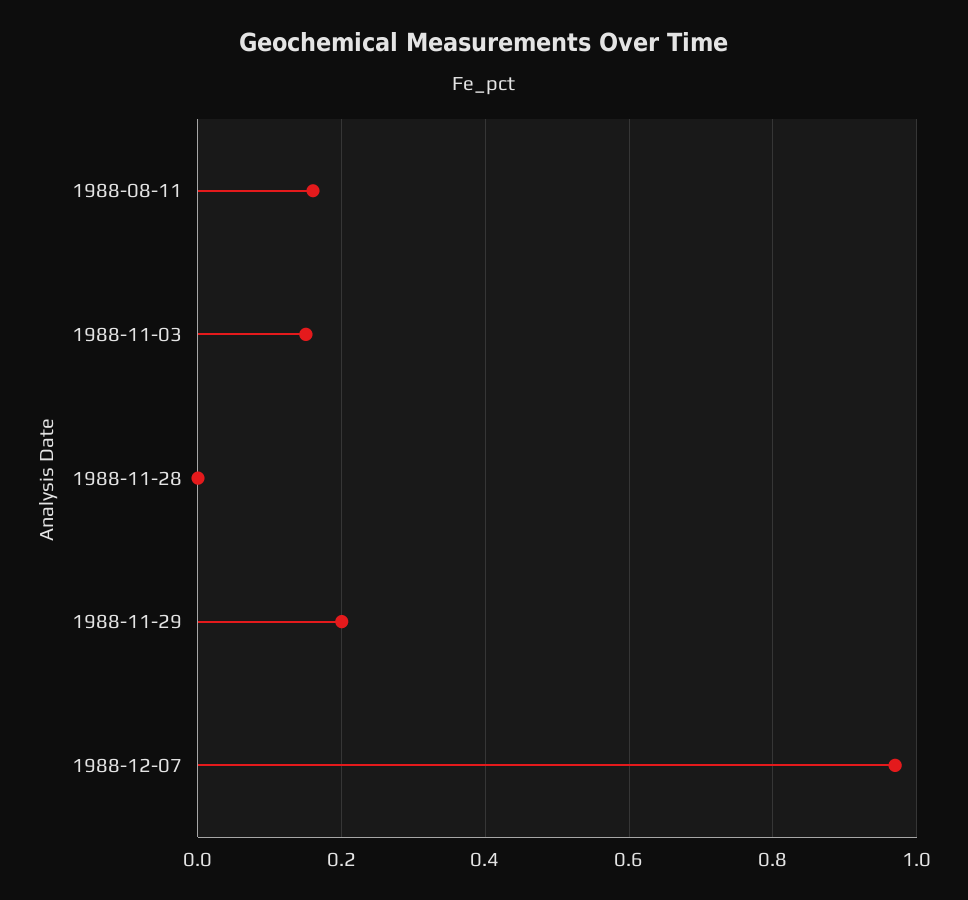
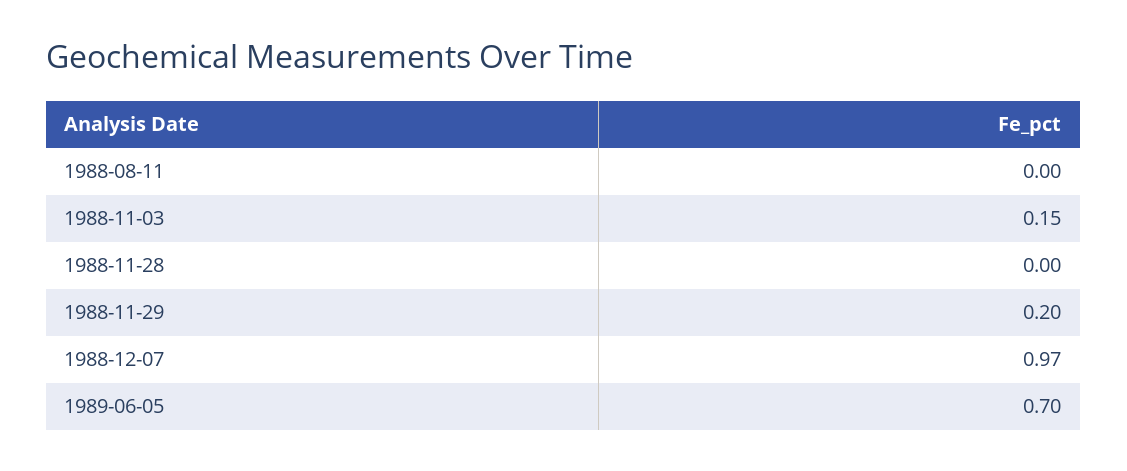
1988-08-11: 0.15 -> 0
1989-06-05: none -> 0.7

